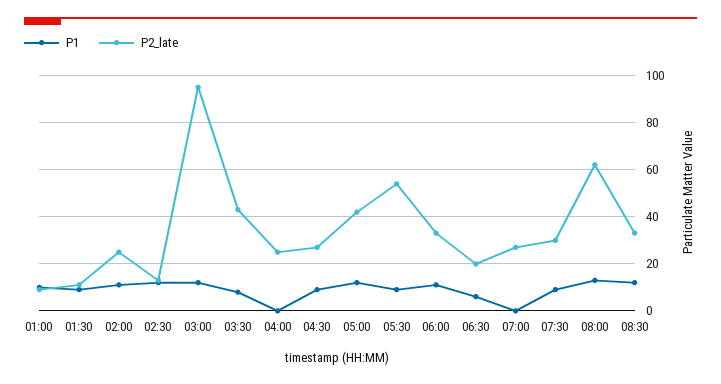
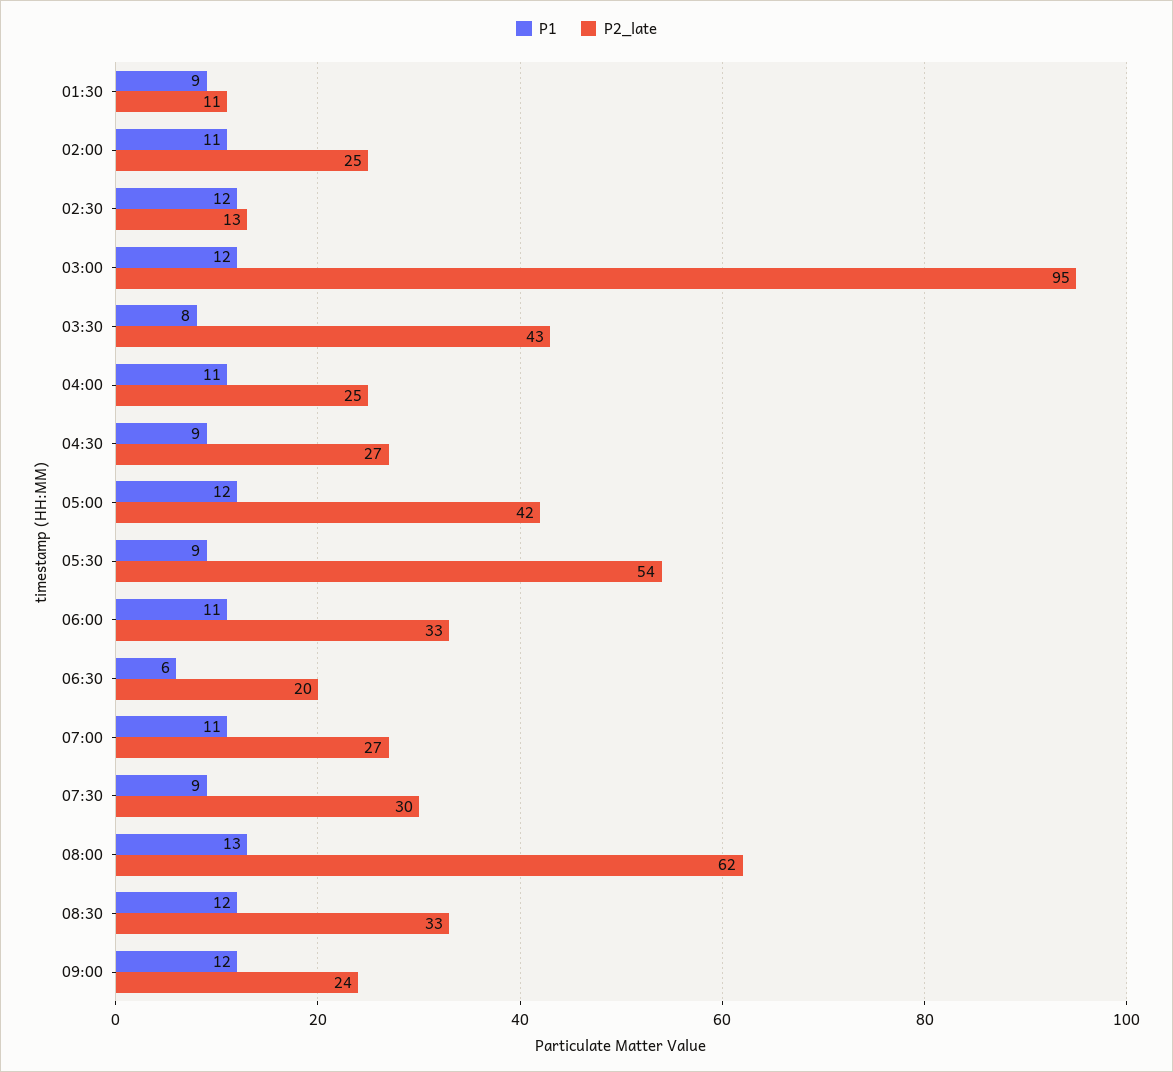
P1, 01:00: 10 -> none
P2_late, 01:00: 10 -> none
P1, 04:00: 0 -> 11
P1, 07:00: 0 -> 11
P1, 09:00: none -> 12
P2_late, 09:00: none -> 24

